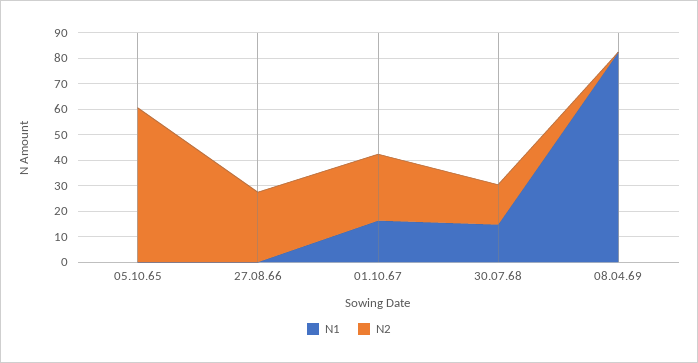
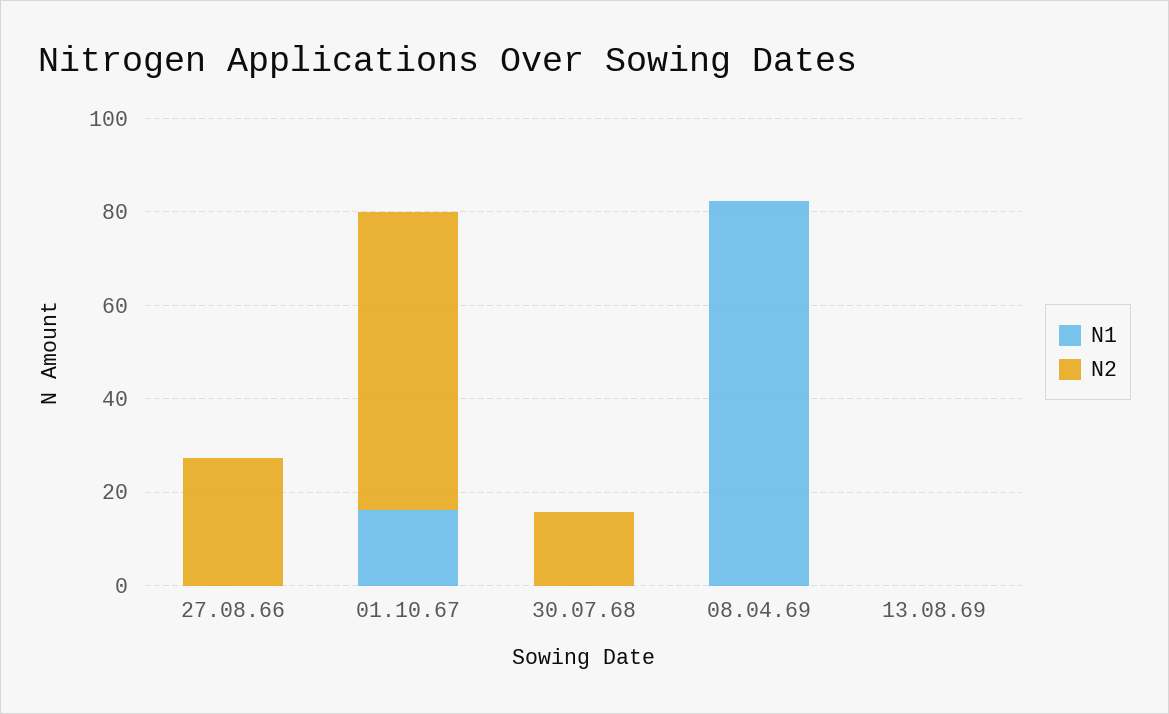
N1, 05.10.65: 0 -> none
N2, 05.10.65: 60 -> none
N2, 01.10.67: 25 -> 65
N1, 30.07.68: 15 -> 0
N1, 13.08.69: none -> 0
N2, 13.08.69: none -> 0

